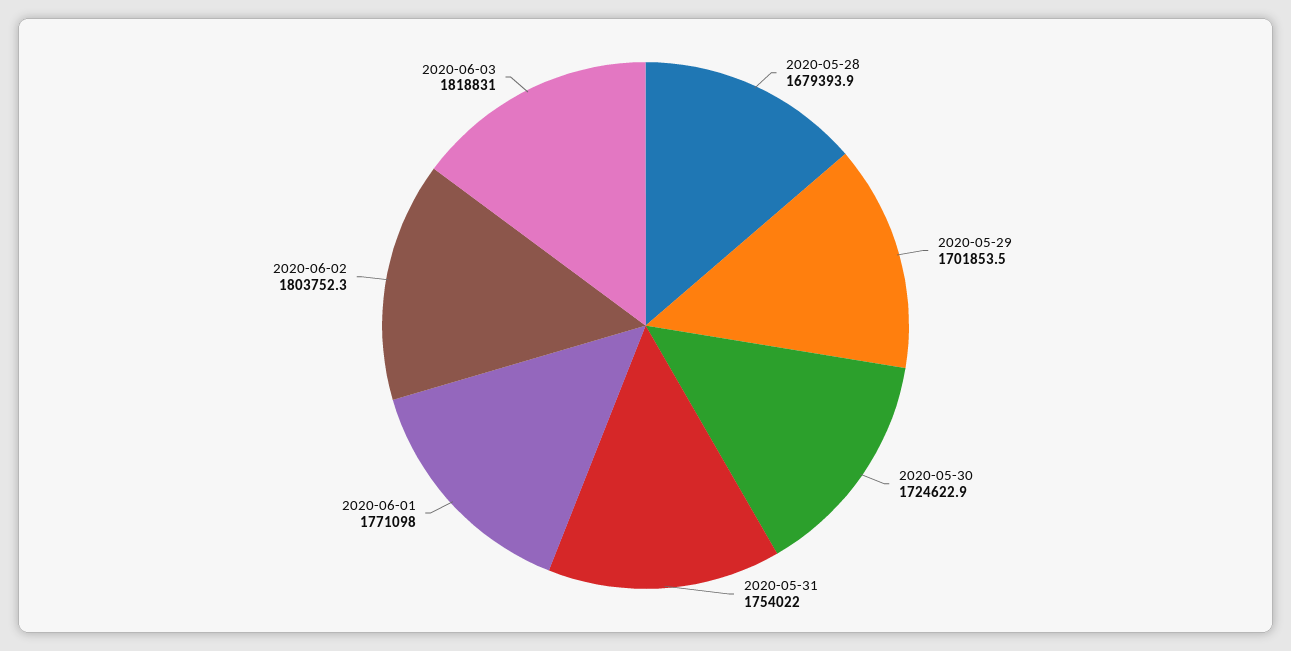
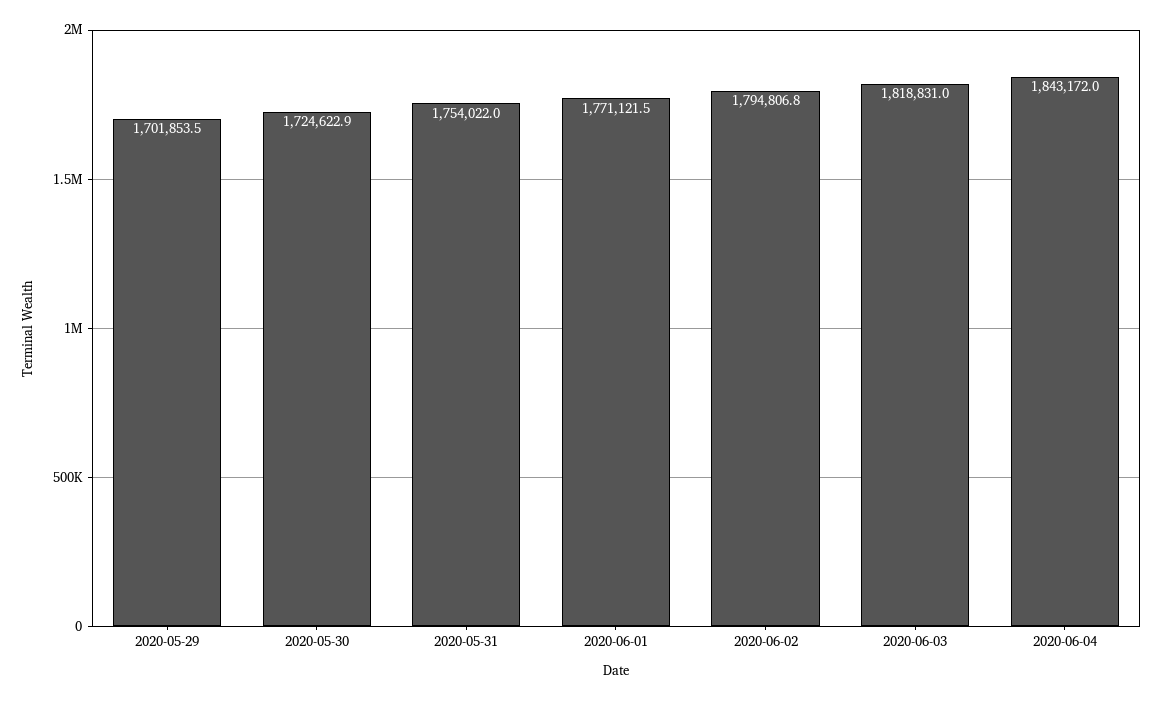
2020-05-28: 1679393.9 -> none
2020-06-01: 1771098 -> 1771121.5
2020-06-02: 1803752.3 -> 1794806.8
2020-06-04: none -> 1843172

